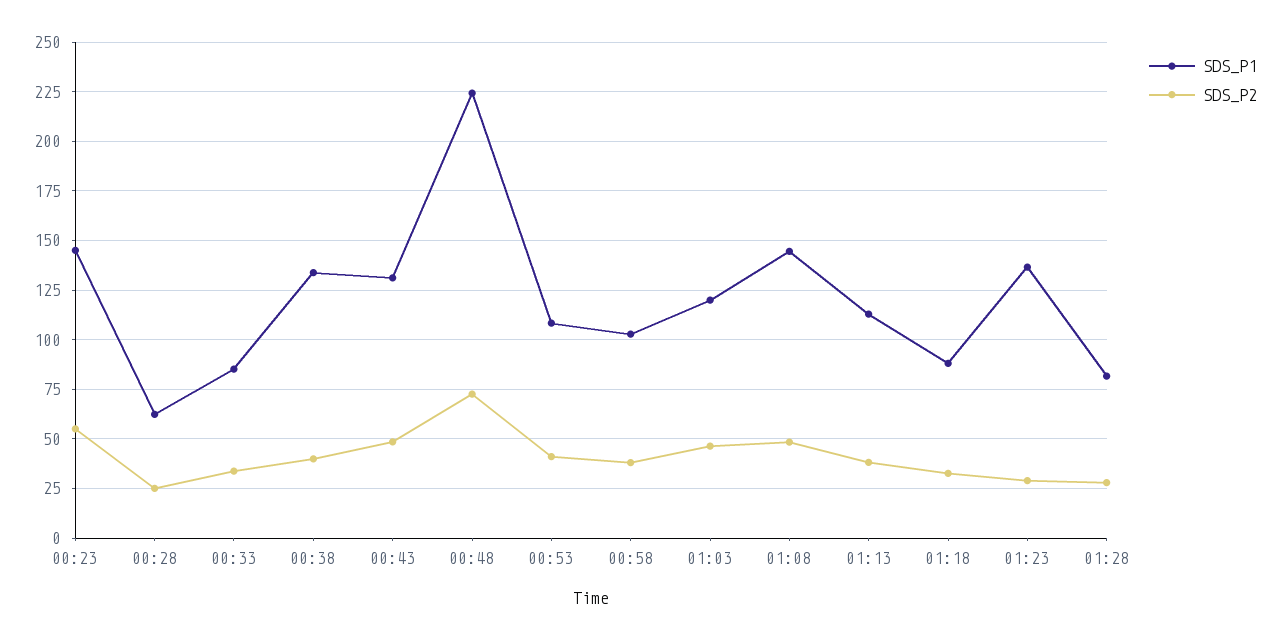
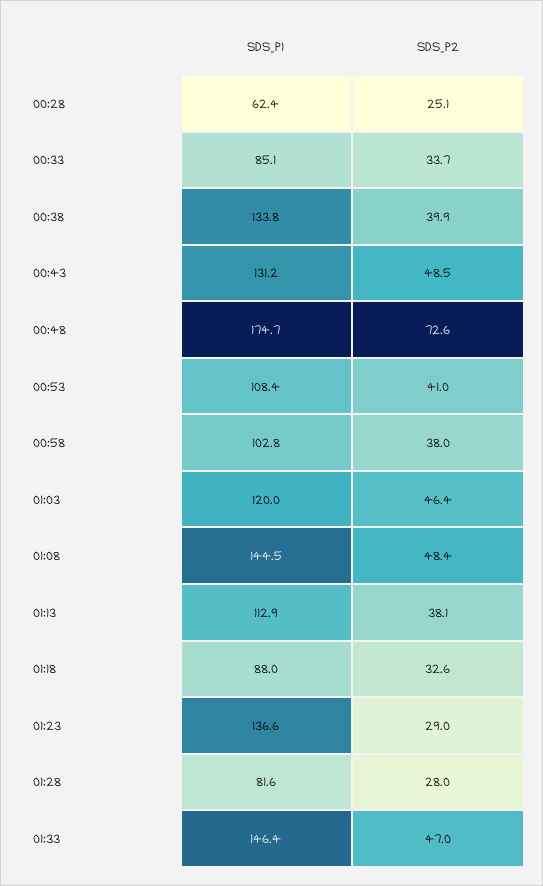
SDS_P1, 00:23: 145 -> none
SDS_P2, 00:23: 55 -> none
SDS_P1, 00:48: 225 -> 174.7
SDS_P1, 01:33: none -> 146.4
SDS_P2, 01:33: none -> 47

